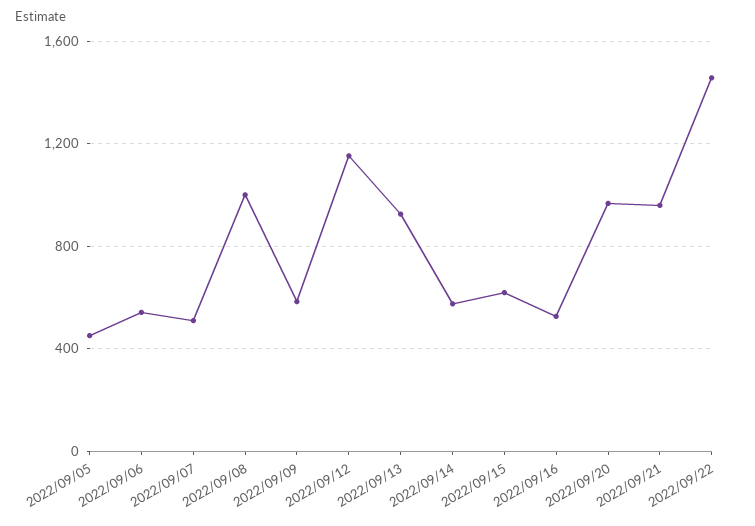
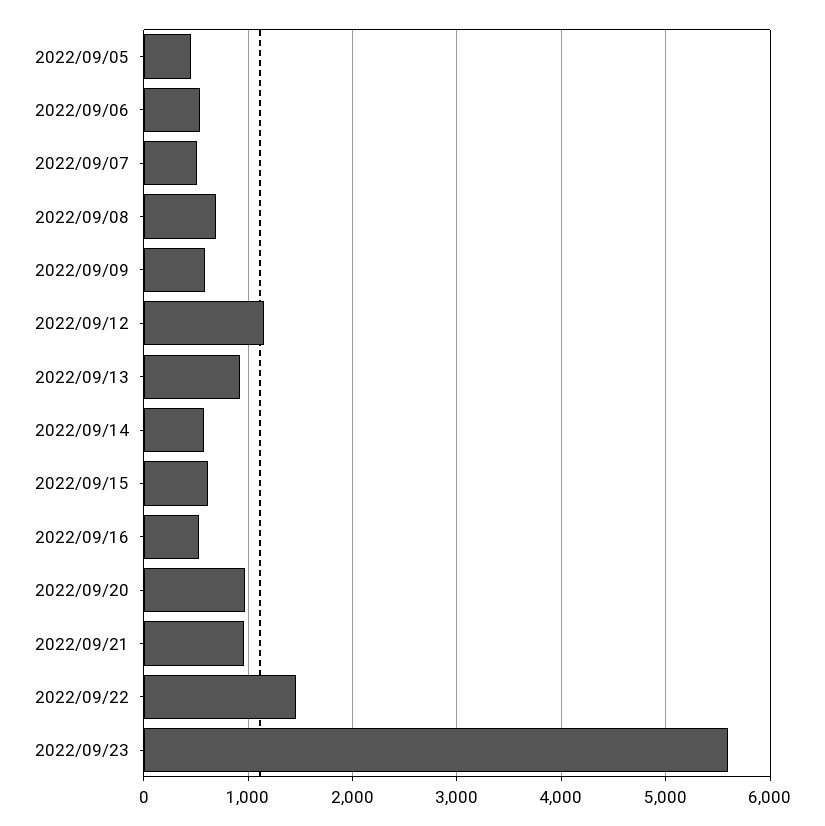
2022/09/08: 1000 -> 700
2022/09/23: none -> 5600

